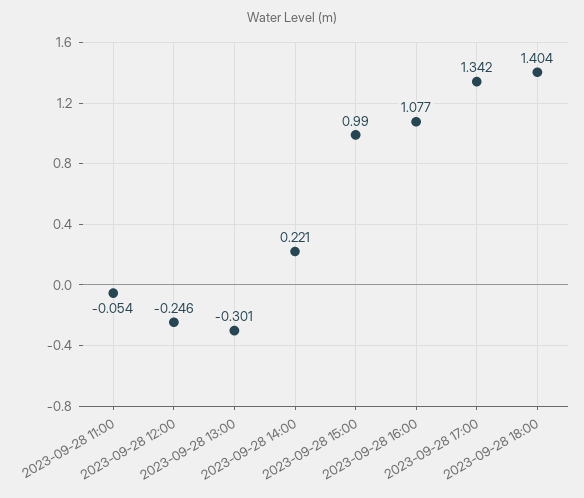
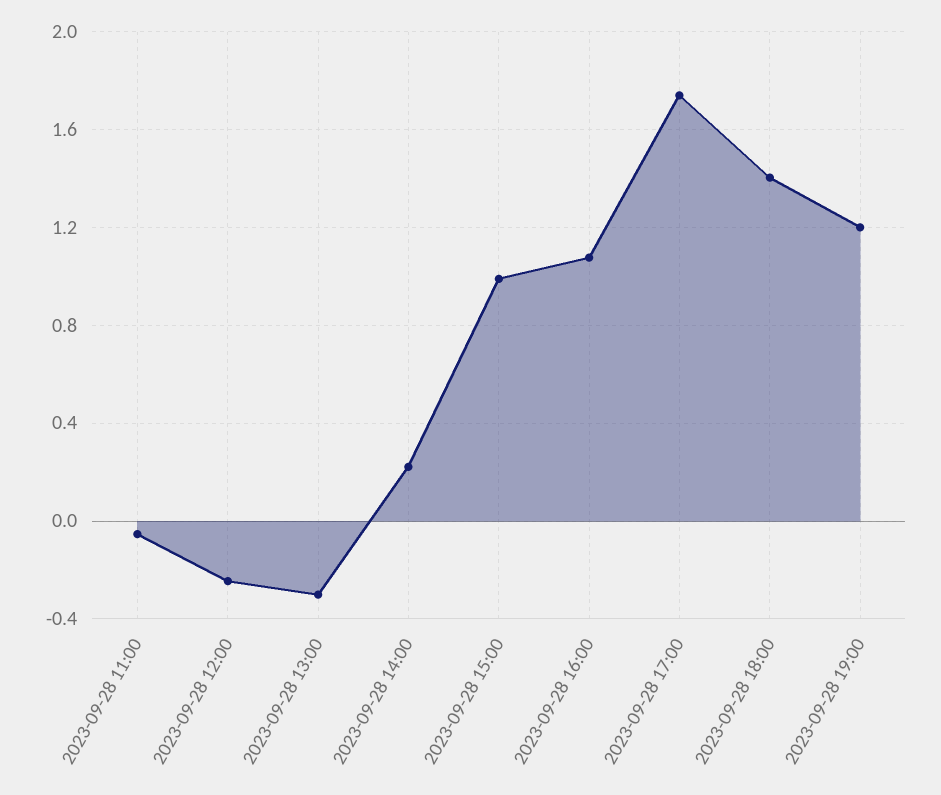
2023-09-28 17:00: 1.342 -> 1.75
2023-09-28 19:00: none -> 1.2

